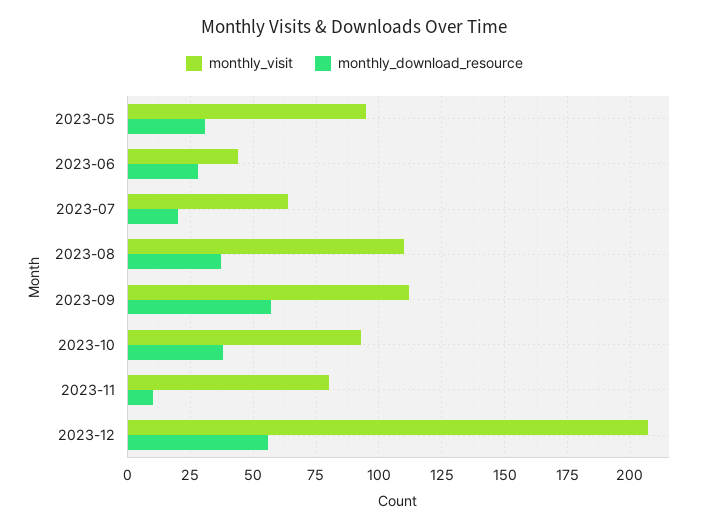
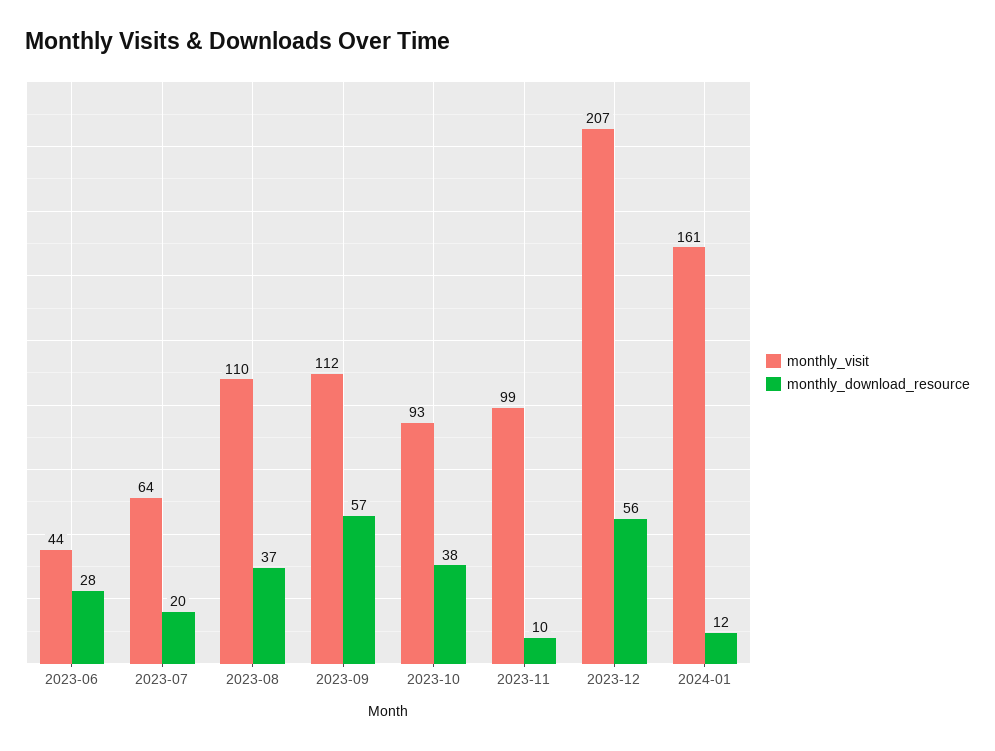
monthly_visit, 2023-05: 95 -> none
monthly_download_resource, 2023-05: 30 -> none
monthly_visit, 2023-11: 80 -> 99
monthly_visit, 2024-01: none -> 161
monthly_download_resource, 2024-01: none -> 12

